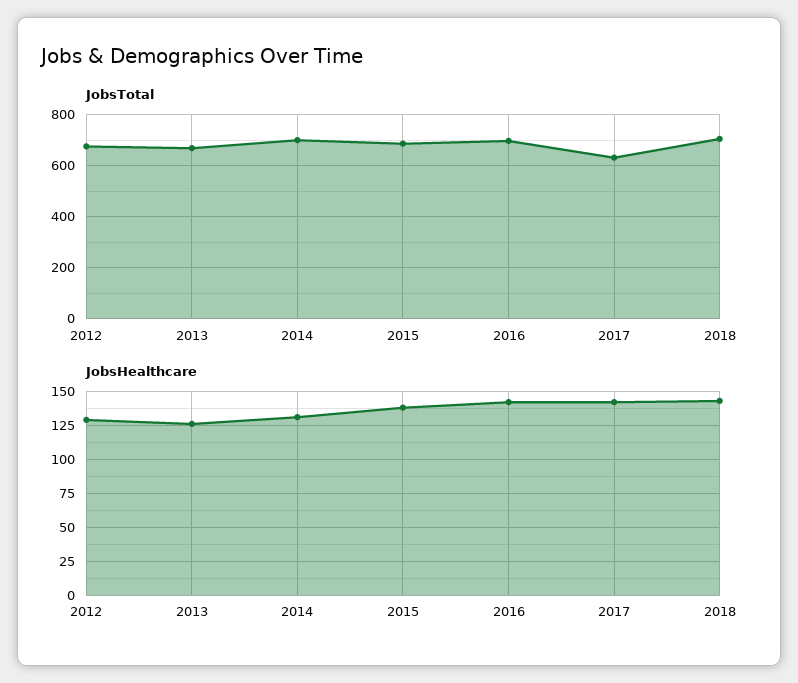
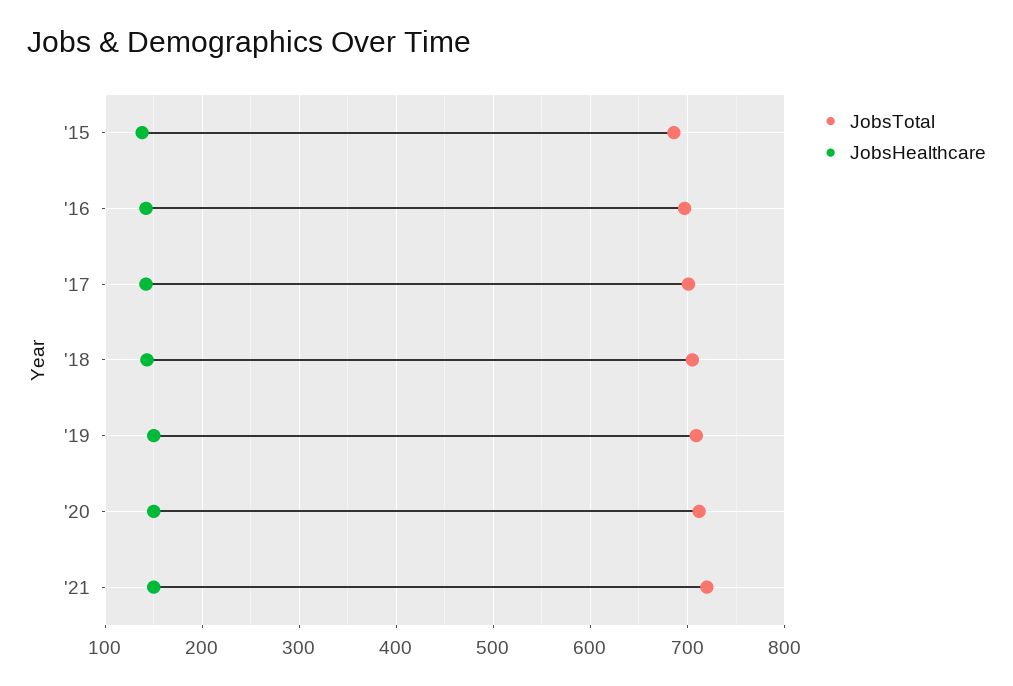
JobsTotal, 2012: 675 -> none
JobsTotal, 2013: 675 -> none
JobsTotal, 2014: 700 -> none
JobsTotal, 2017: 625 -> 700
JobsHealthcare, 2012: 130 -> none
JobsHealthcare, 2013: 125 -> none
JobsHealthcare, 2014: 130 -> none
JobsTotal, '19: none -> 710
JobsHealthcare, '19: none -> 150
JobsTotal, '20: none -> 710
JobsHealthcare, '20: none -> 150
JobsTotal, '21: none -> 720
JobsHealthcare, '21: none -> 150

